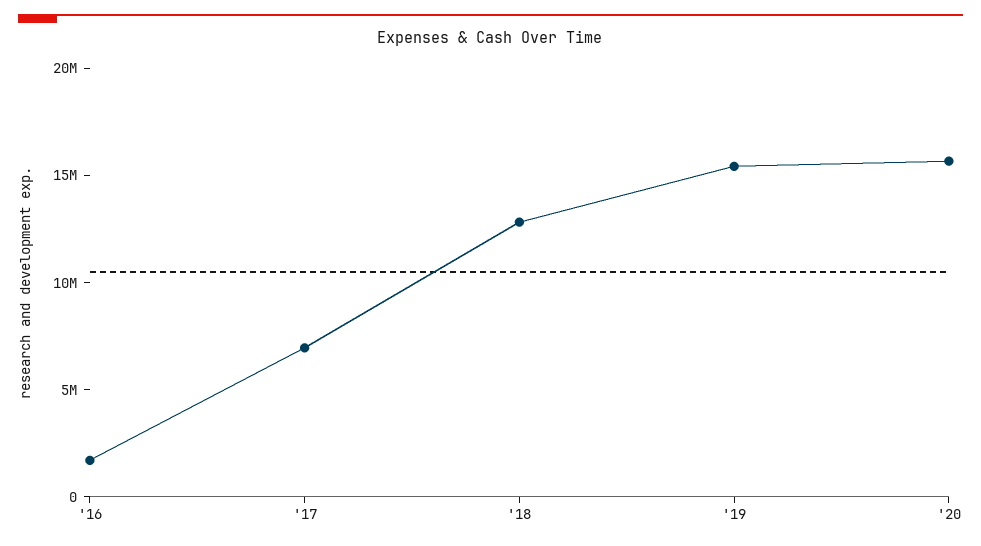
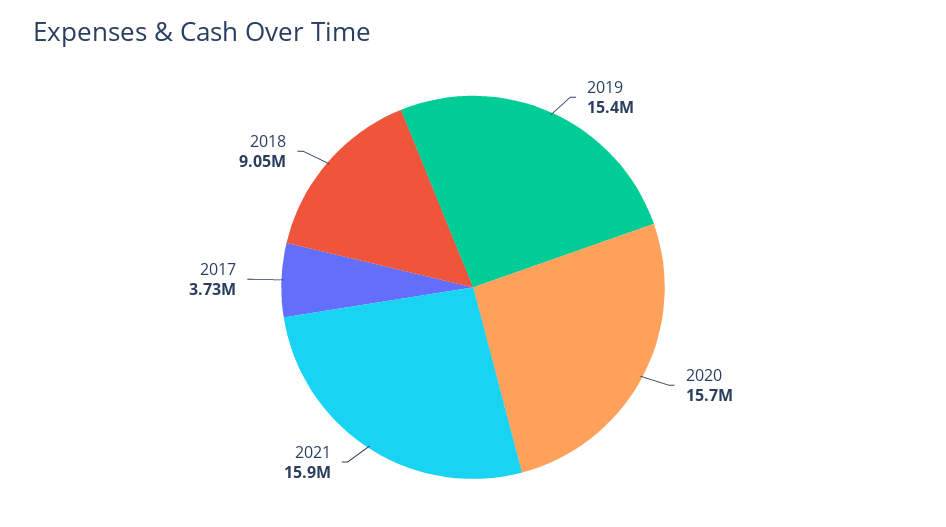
'16: 2000000 -> none
'17: 7000000 -> 3730000
'18: 13000000 -> 9050000
2021: none -> 15900000

